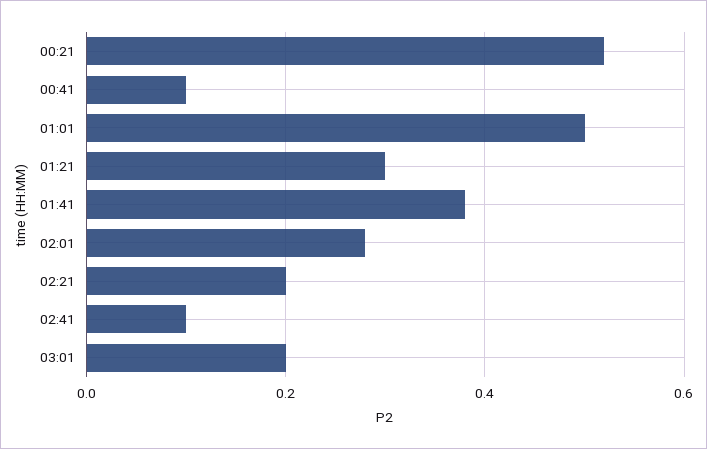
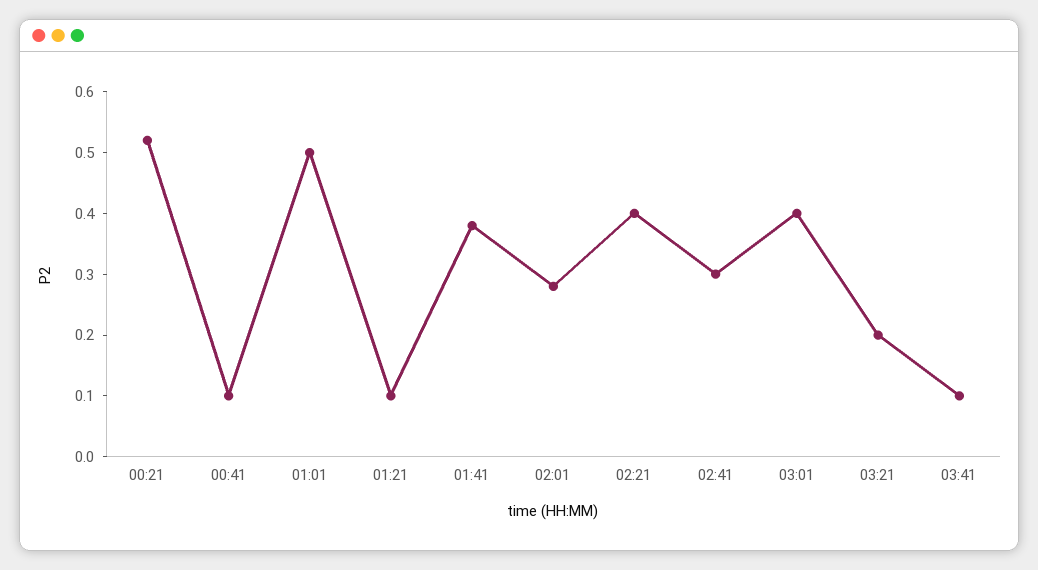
01:21: 0.3 -> 0.1
02:21: 0.2 -> 0.4
02:41: 0.1 -> 0.3
03:01: 0.2 -> 0.4
03:21: none -> 0.2
03:41: none -> 0.1

